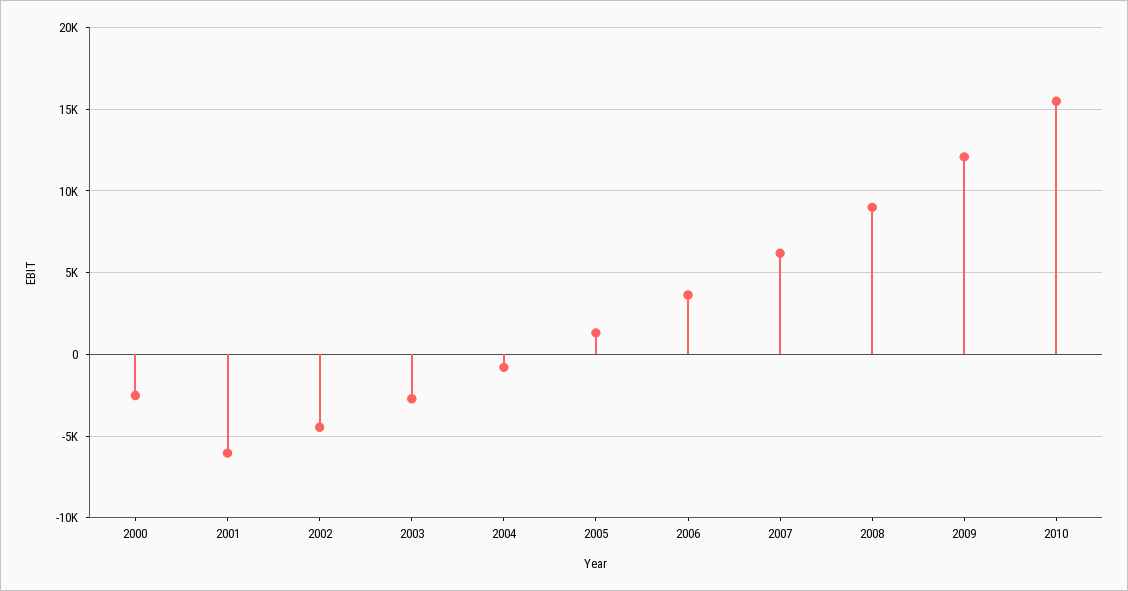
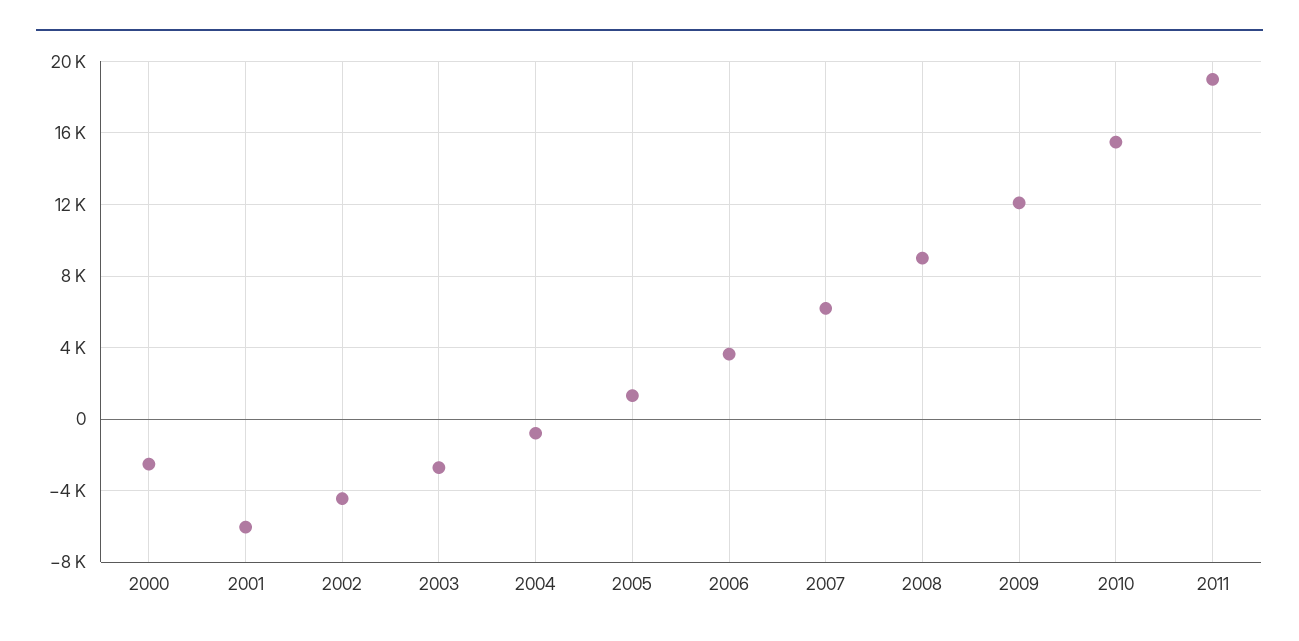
2011: none -> 19000

